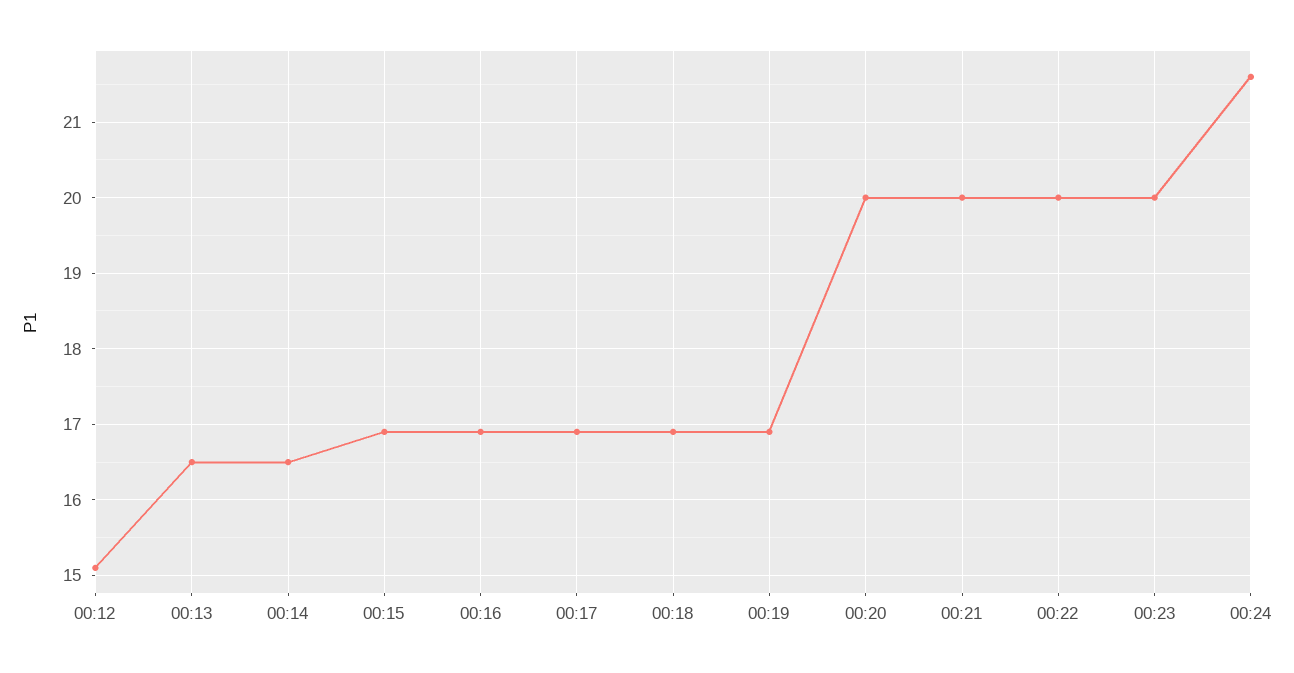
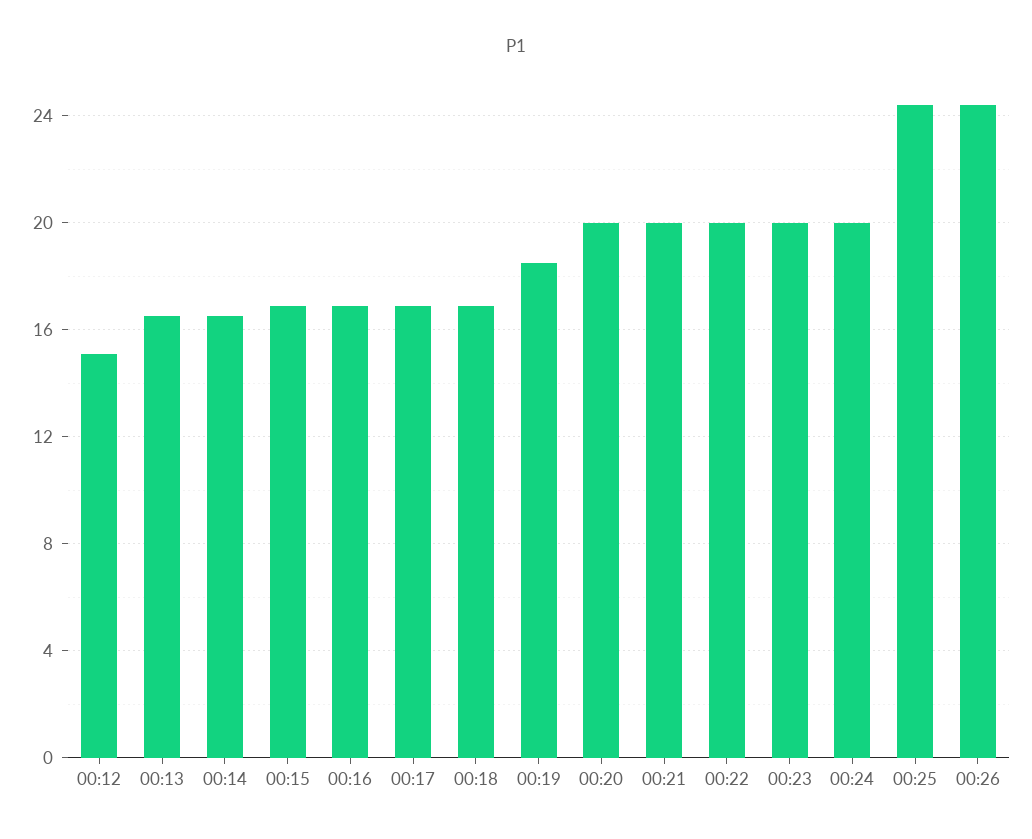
00:19: 16.9 -> 18.5
00:24: 21.6 -> 20
00:25: none -> 24.5
00:26: none -> 24.5

